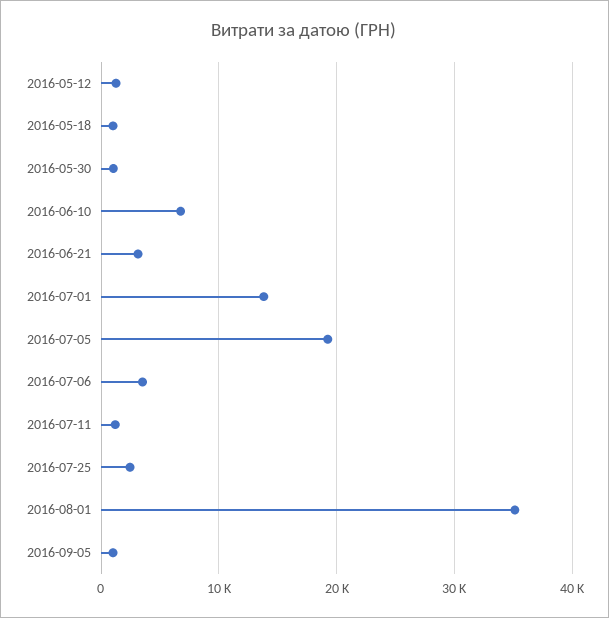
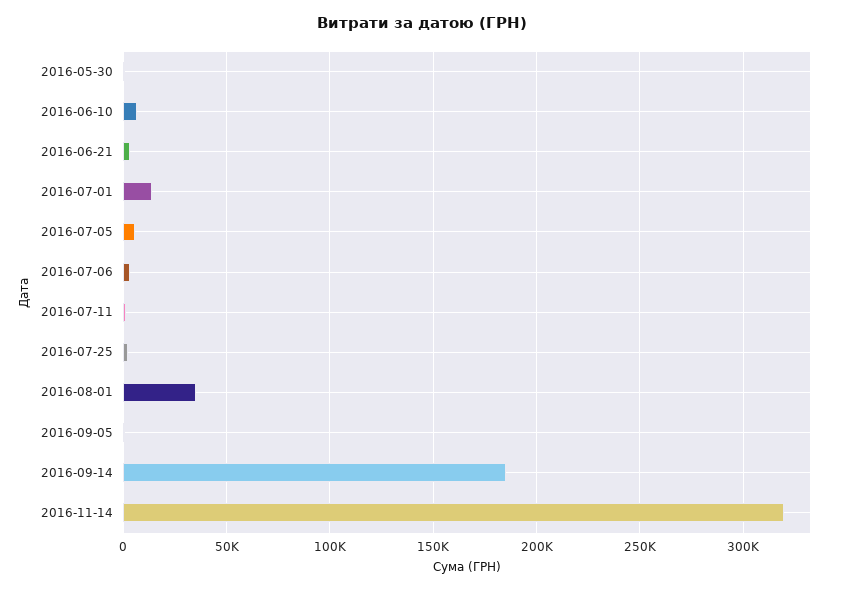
2016-05-12: 1000 -> none
2016-05-18: 1000 -> none
2016-07-05: 19000 -> 5000
2016-09-14: none -> 185000
2016-11-14: none -> 320000

